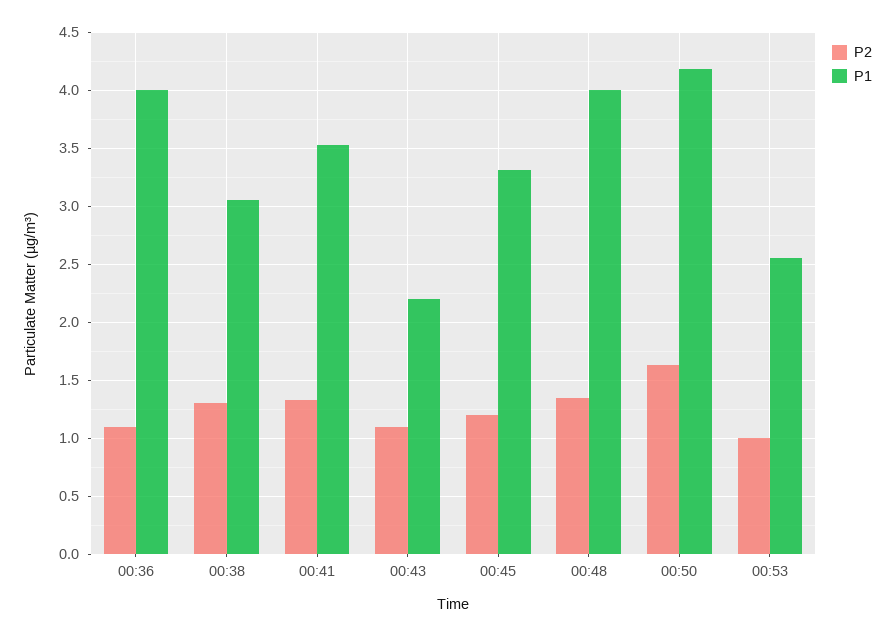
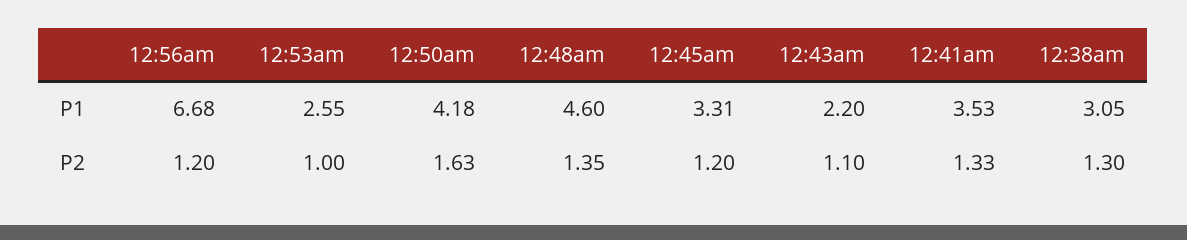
P2, 00:36: 1.1 -> none
P1, 00:36: 4 -> none
P1, 00:48: 4 -> 4.6
P1, 12:56am: none -> 6.68
P2, 12:56am: none -> 1.2

